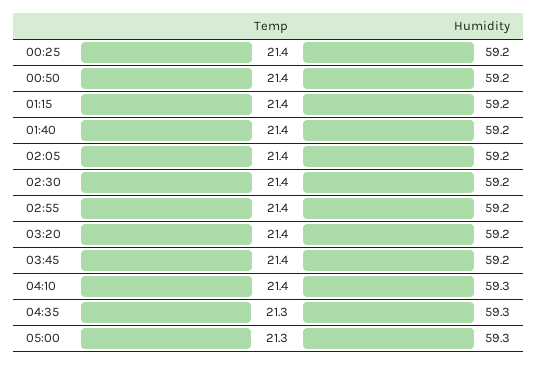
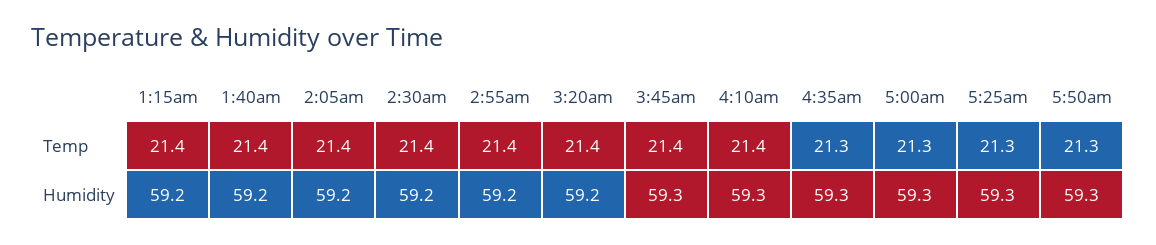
Temp, 00:25: 21.4 -> none
Humidity, 00:25: 59.2 -> none
Temp, 00:50: 21.4 -> none
Humidity, 00:50: 59.2 -> none
Humidity, 03:45: 59.2 -> 59.3
Temp, 5:25am: none -> 21.3
Temp, 5:50am: none -> 21.3
Humidity, 5:25am: none -> 59.3
Humidity, 5:50am: none -> 59.3

